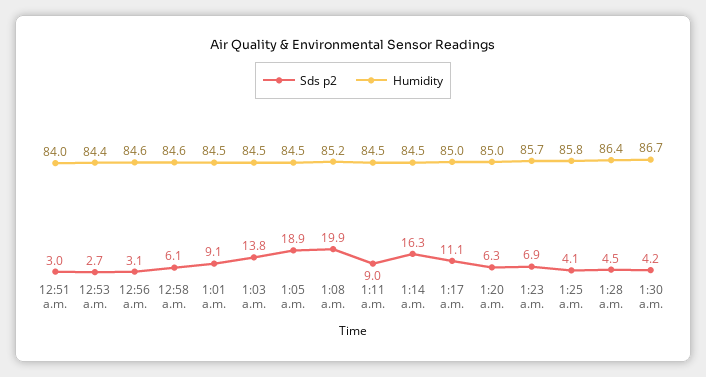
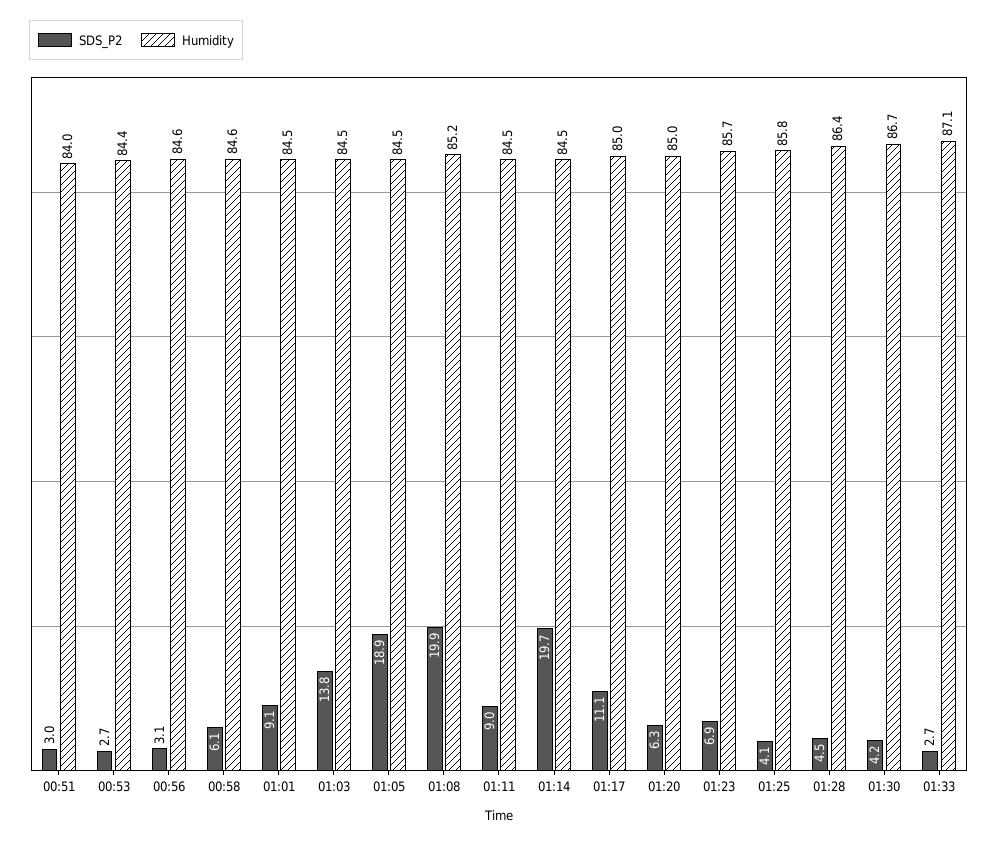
Sds p2, 1:14 a.m.: 16.3 -> 19.7
Sds p2, 01:33: none -> 2.7
Humidity, 01:33: none -> 87.1

